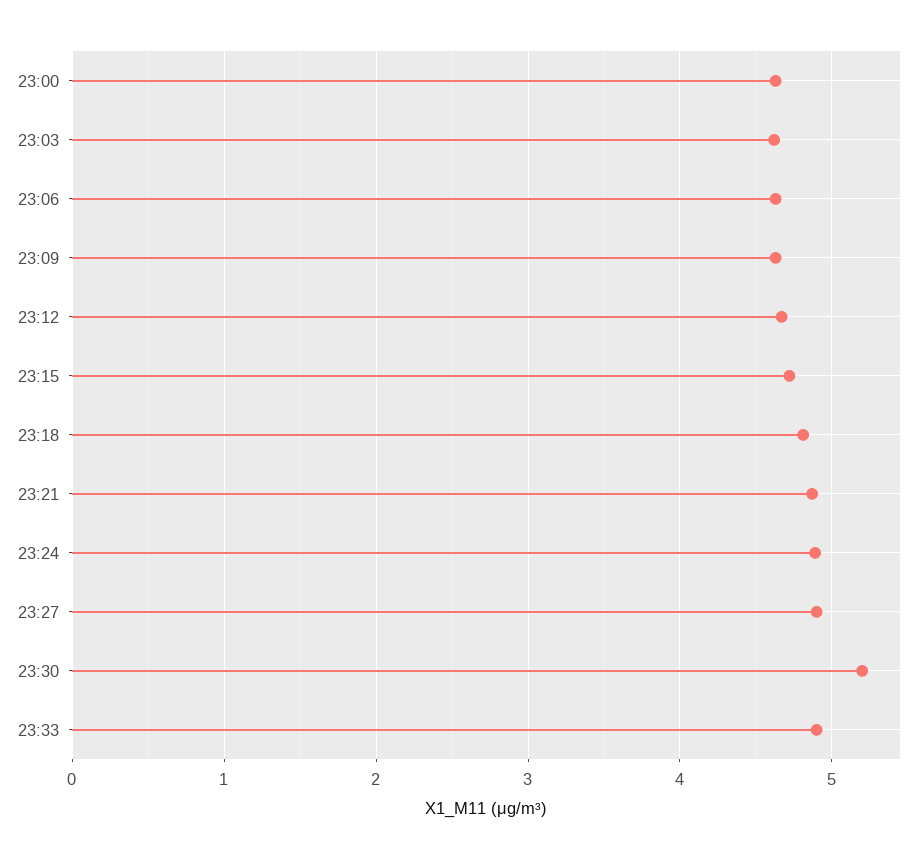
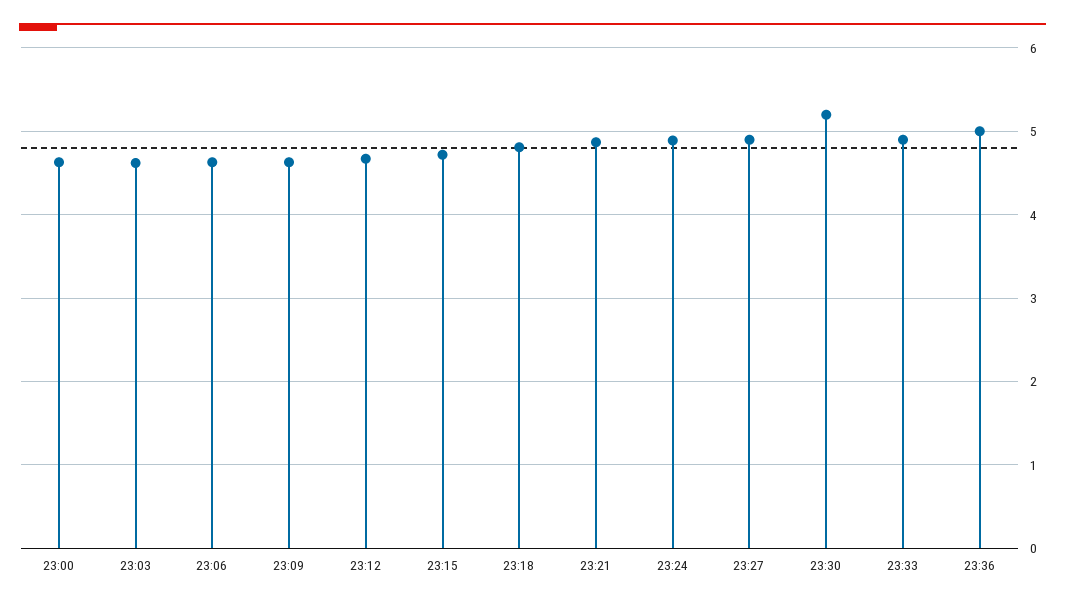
23:36: none -> 5

